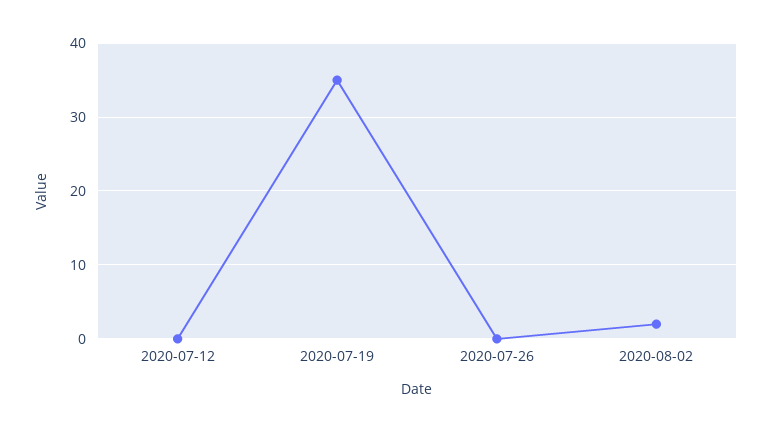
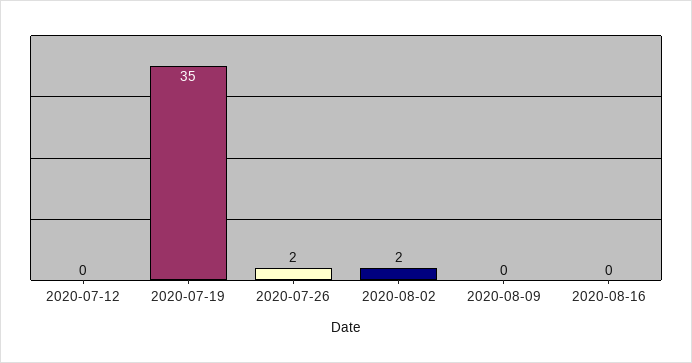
2020-07-26: 0 -> 2
2020-08-09: none -> 0
2020-08-16: none -> 0

